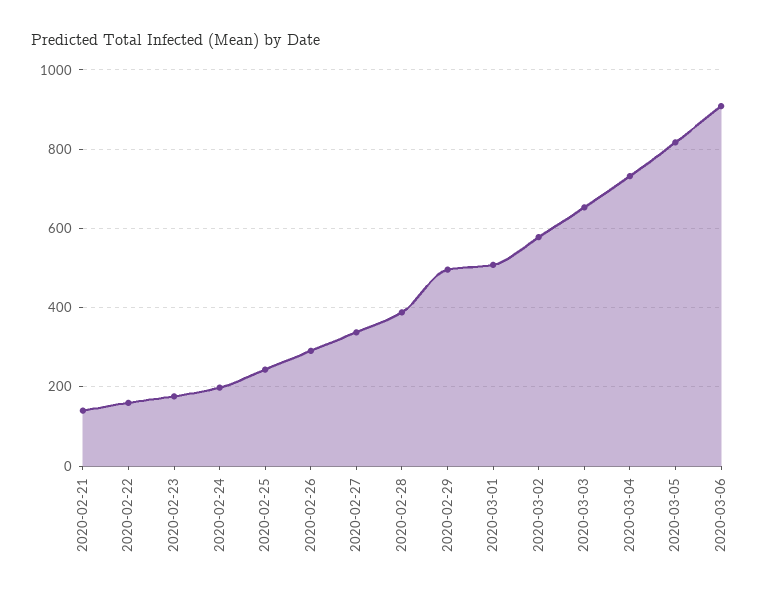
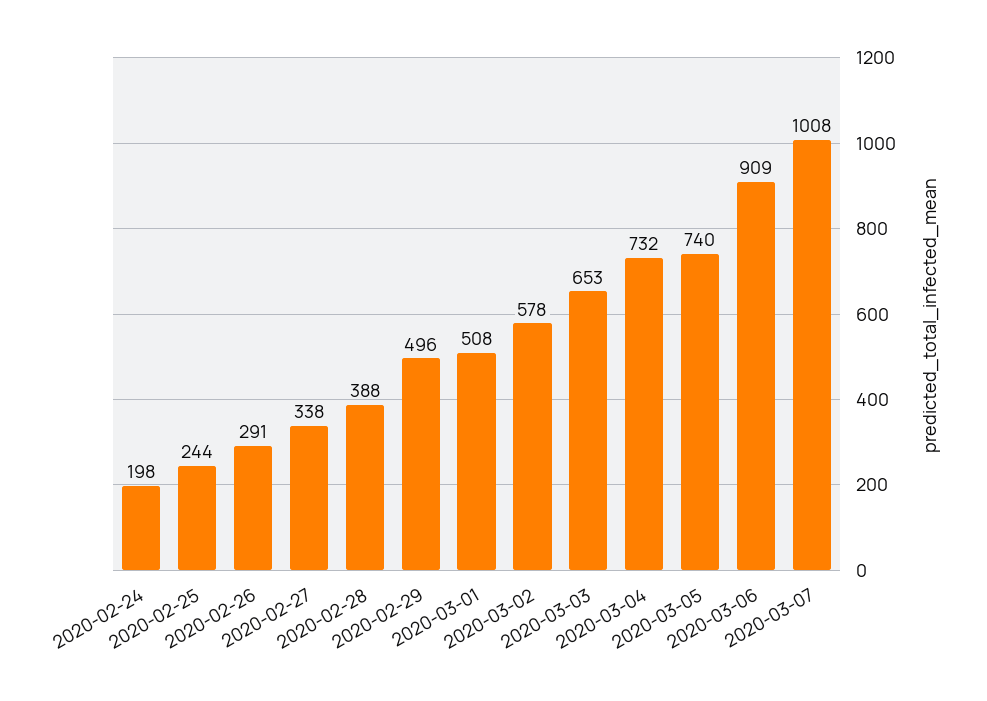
2020-02-21: 140 -> none
2020-02-22: 160 -> none
2020-02-23: 180 -> none
2020-03-05: 820 -> 740
2020-03-07: none -> 1008

